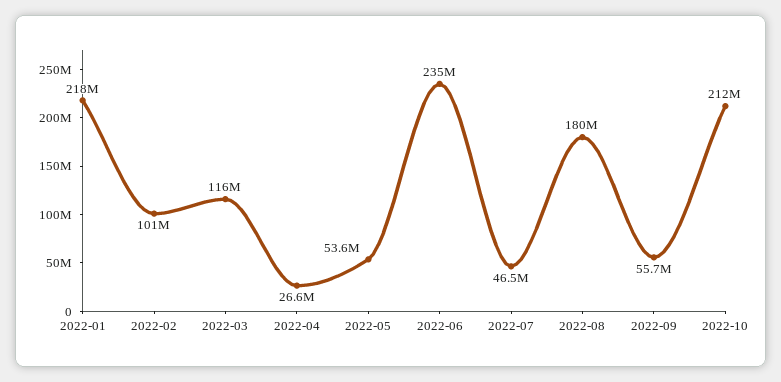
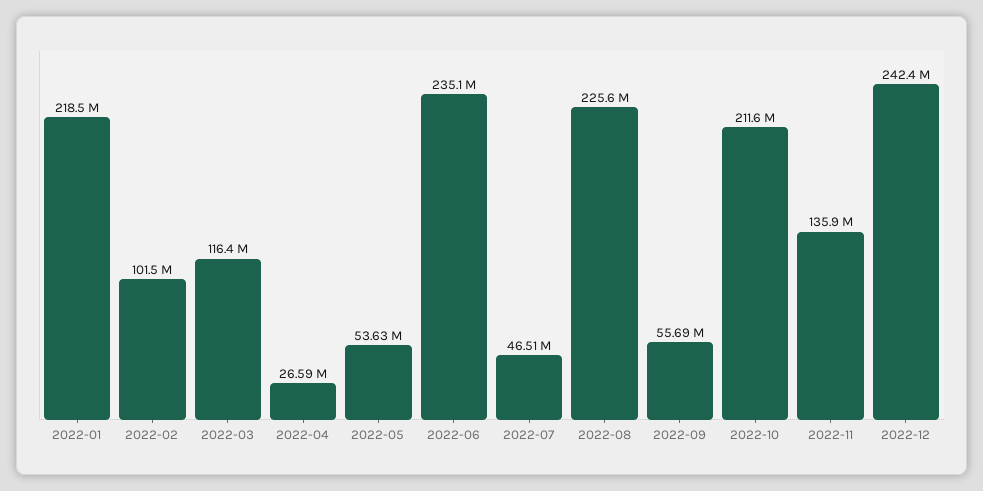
2022-08: 180000000 -> 225600000
2022-11: none -> 135900000
2022-12: none -> 242400000

